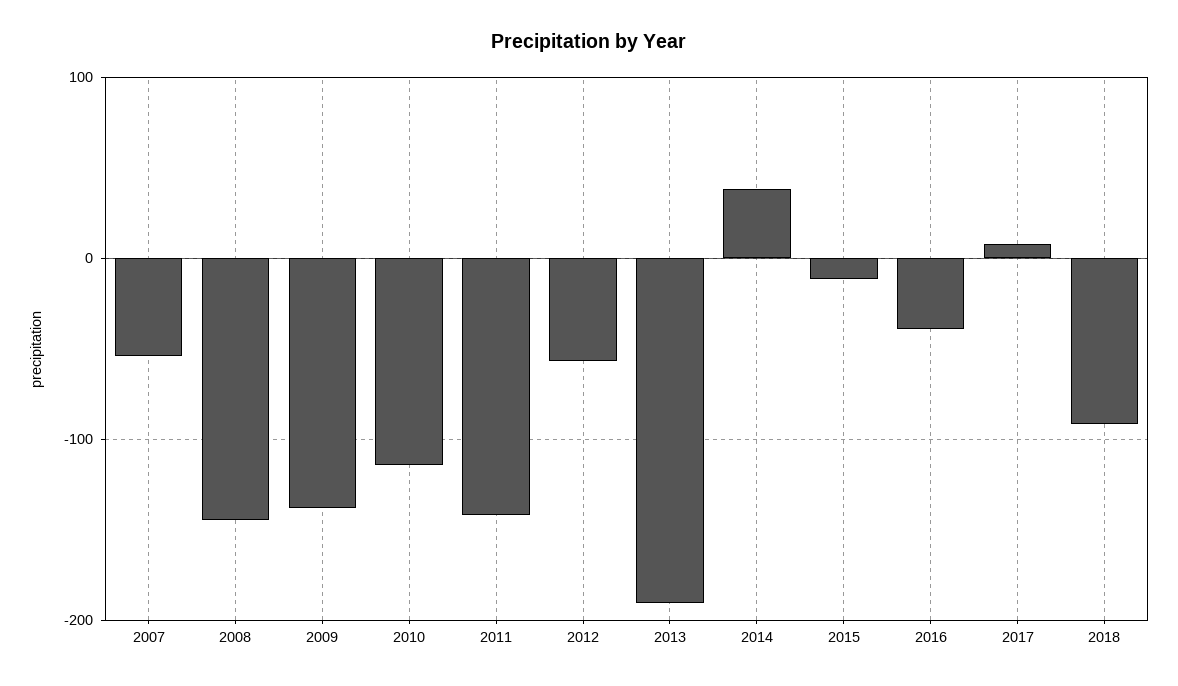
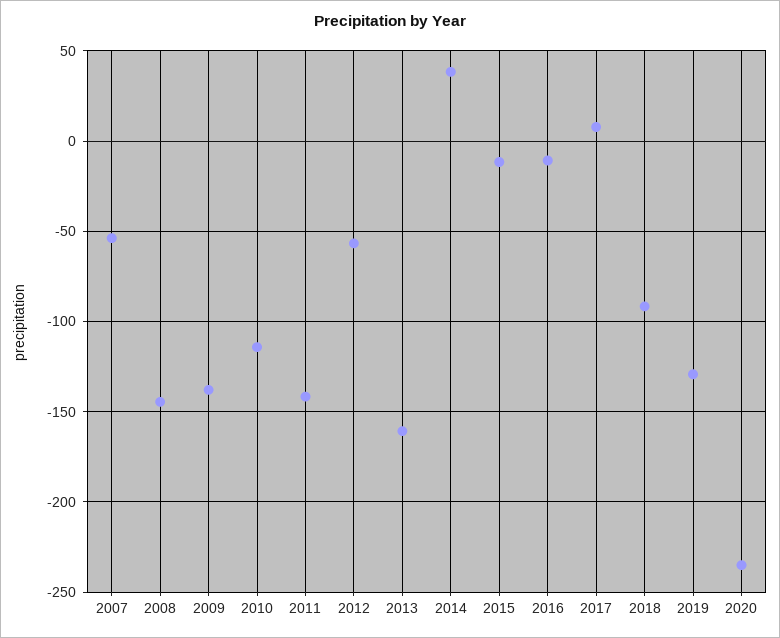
2013: -190 -> -160
2016: -40 -> -10
2019: none -> -130
2020: none -> -235

